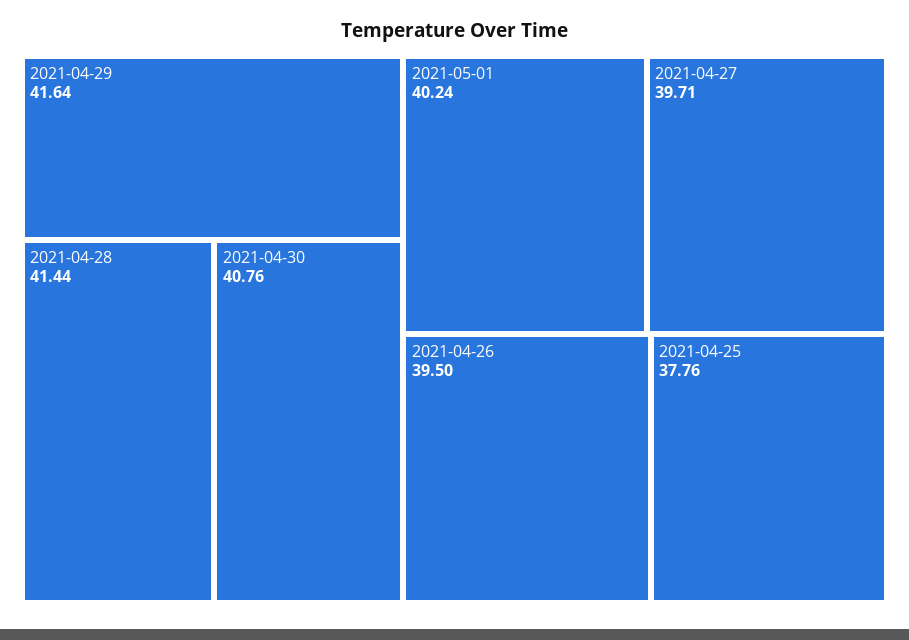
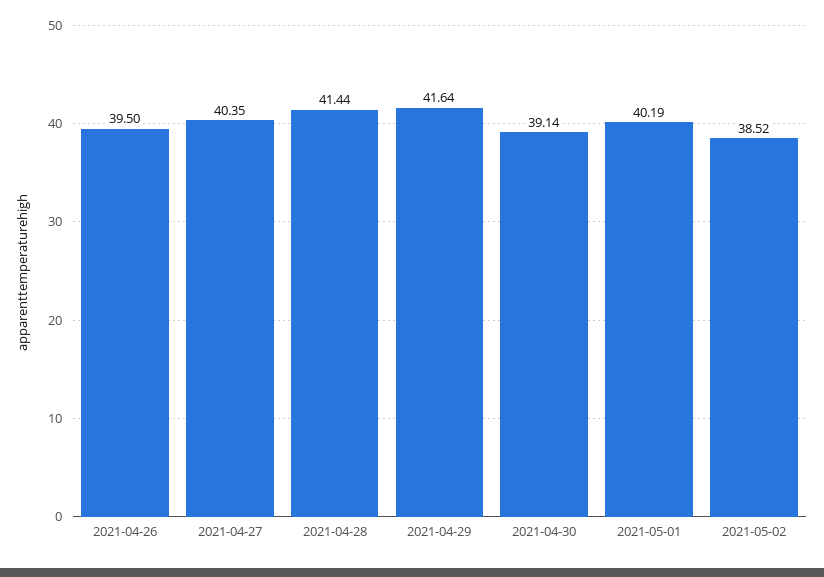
2021-04-30: 40.76 -> 39.14
2021-05-01: 40.24 -> 40.19
2021-04-27: 39.71 -> 40.35
2021-04-25: 37.76 -> none
2021-05-02: none -> 38.52

